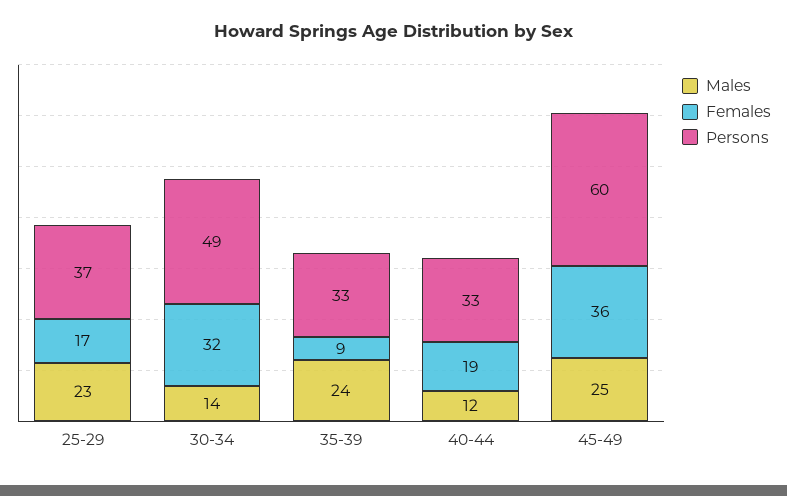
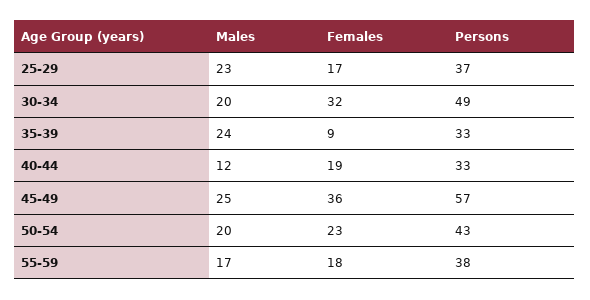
Males, 30-34: 14 -> 20
Persons, 45-49: 60 -> 57
Males, 50-54: none -> 20
Females, 50-54: none -> 23
Persons, 50-54: none -> 43
Males, 55-59: none -> 17
Females, 55-59: none -> 18
Persons, 55-59: none -> 38

